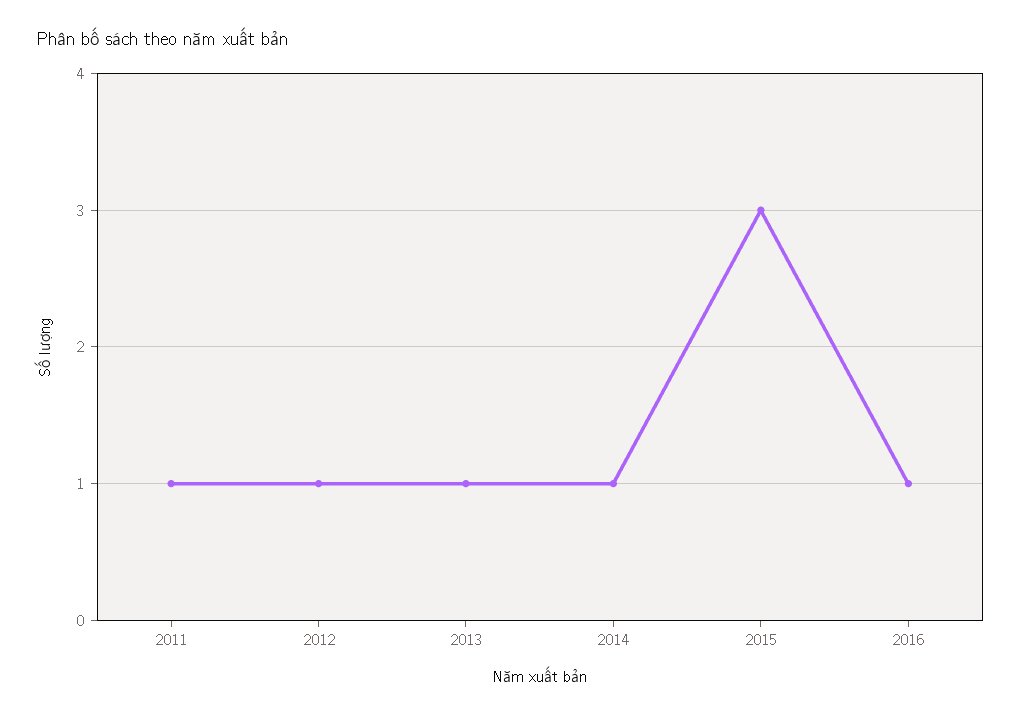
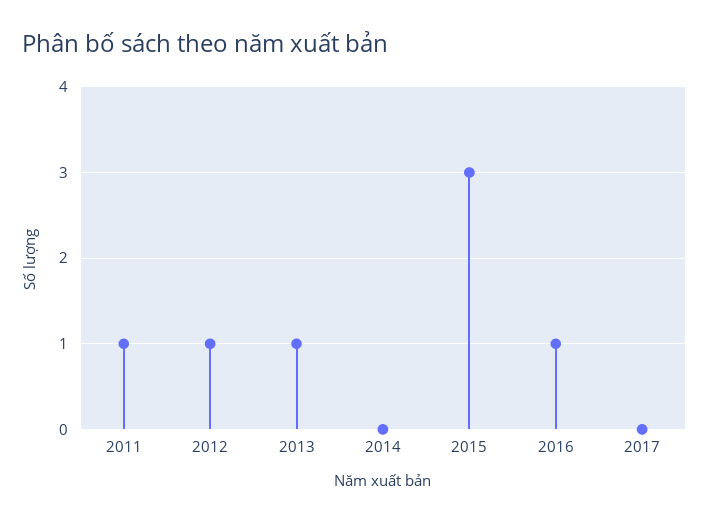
2014: 1 -> 0
2017: none -> 0

